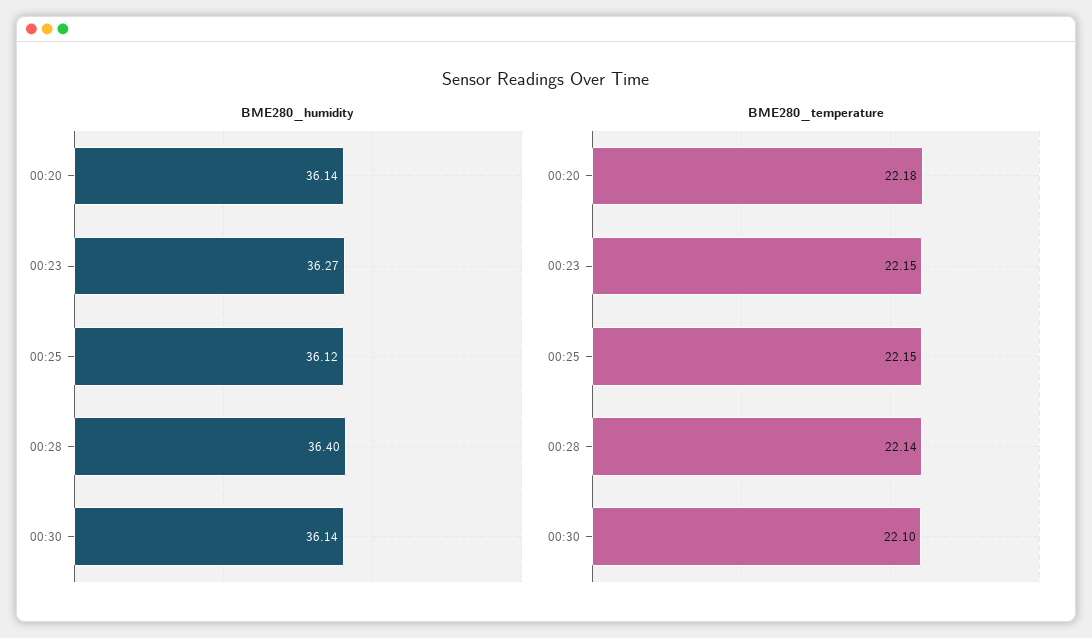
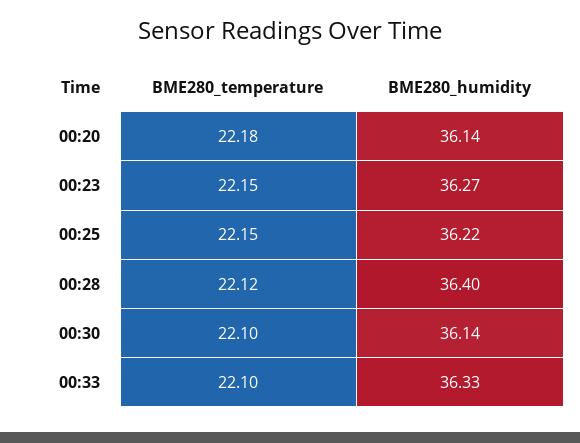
BME280_humidity, 00:25: 36.12 -> 36.22
BME280_temperature, 00:28: 22.14 -> 22.12
BME280_temperature, 00:33: none -> 22.1
BME280_humidity, 00:33: none -> 36.33

